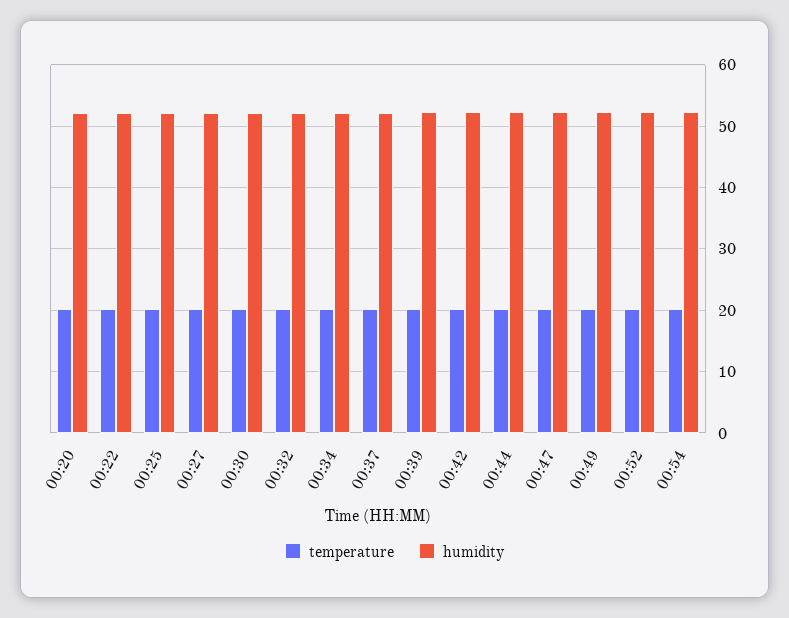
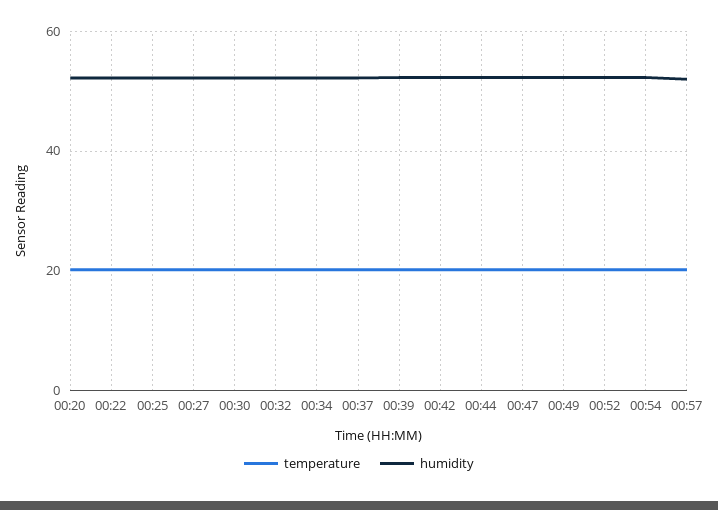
temperature, 00:57: none -> 20
humidity, 00:57: none -> 52

